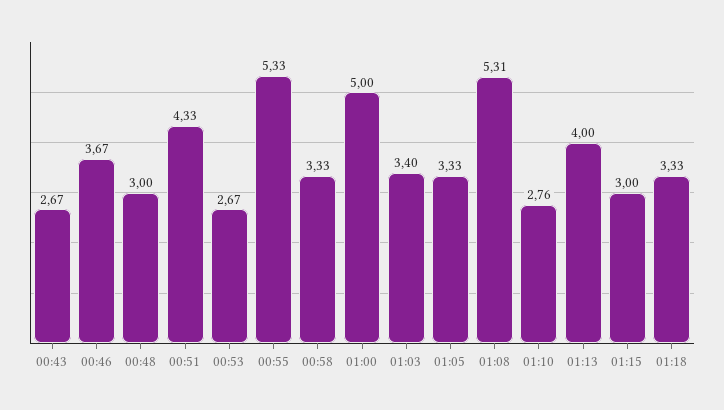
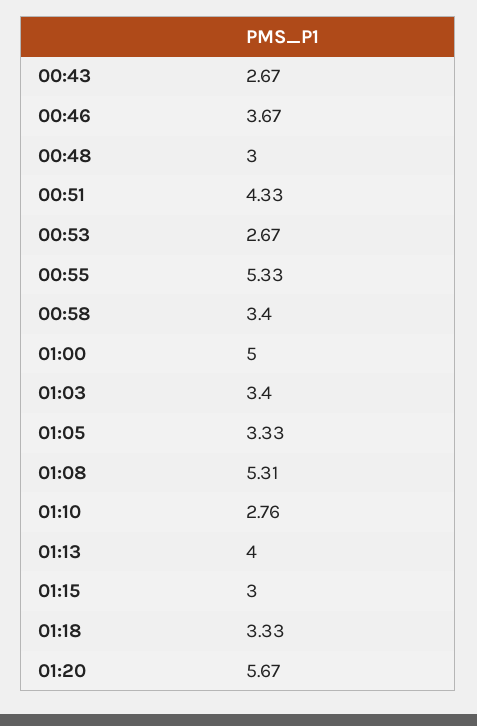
00:58: 3.33 -> 3.4
01:20: none -> 5.67

